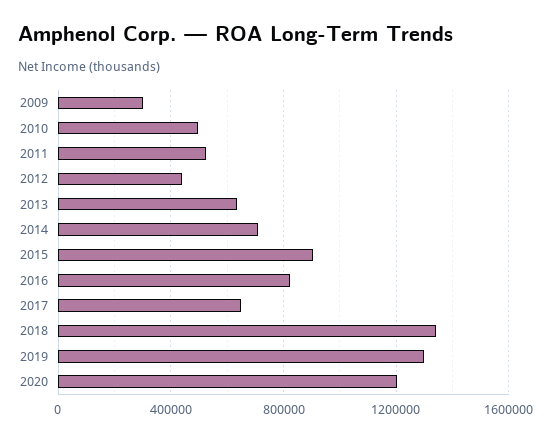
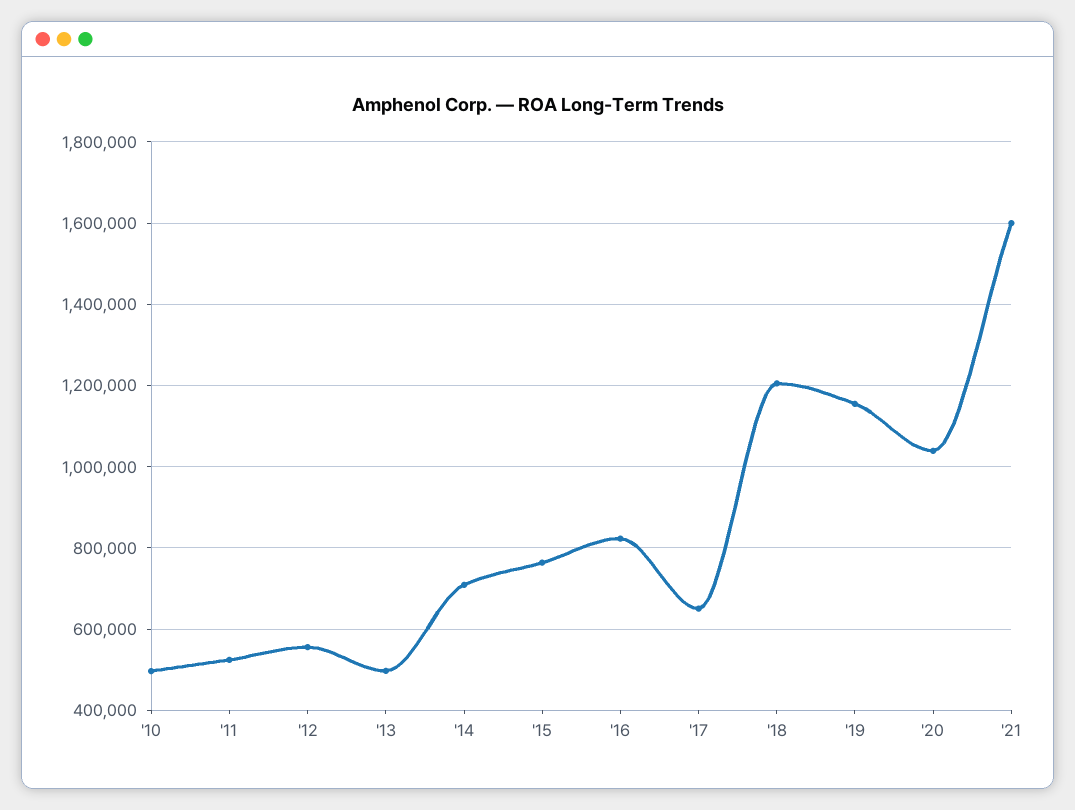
2009: 300000 -> none
2012: 450000 -> 560000
2013: 650000 -> 500000
2015: 900000 -> 760000
2018: 1350000 -> 1200000
2019: 1300000 -> 1160000
2020: 1200000 -> 1040000
'21: none -> 1600000

